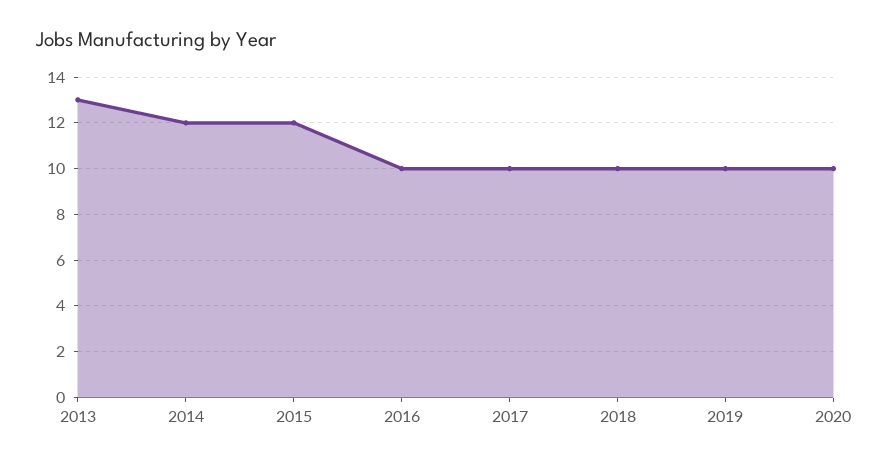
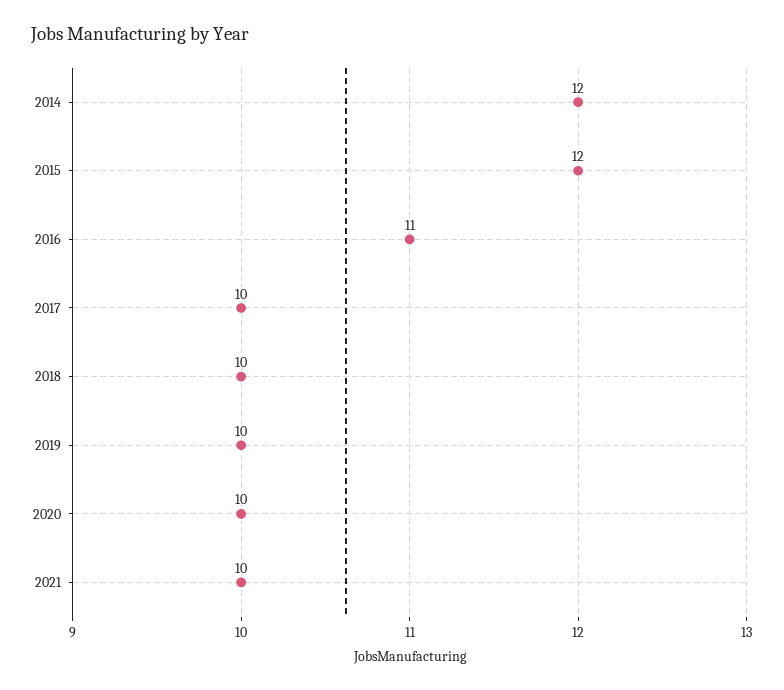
2013: 13 -> none
2016: 10 -> 11
2021: none -> 10

